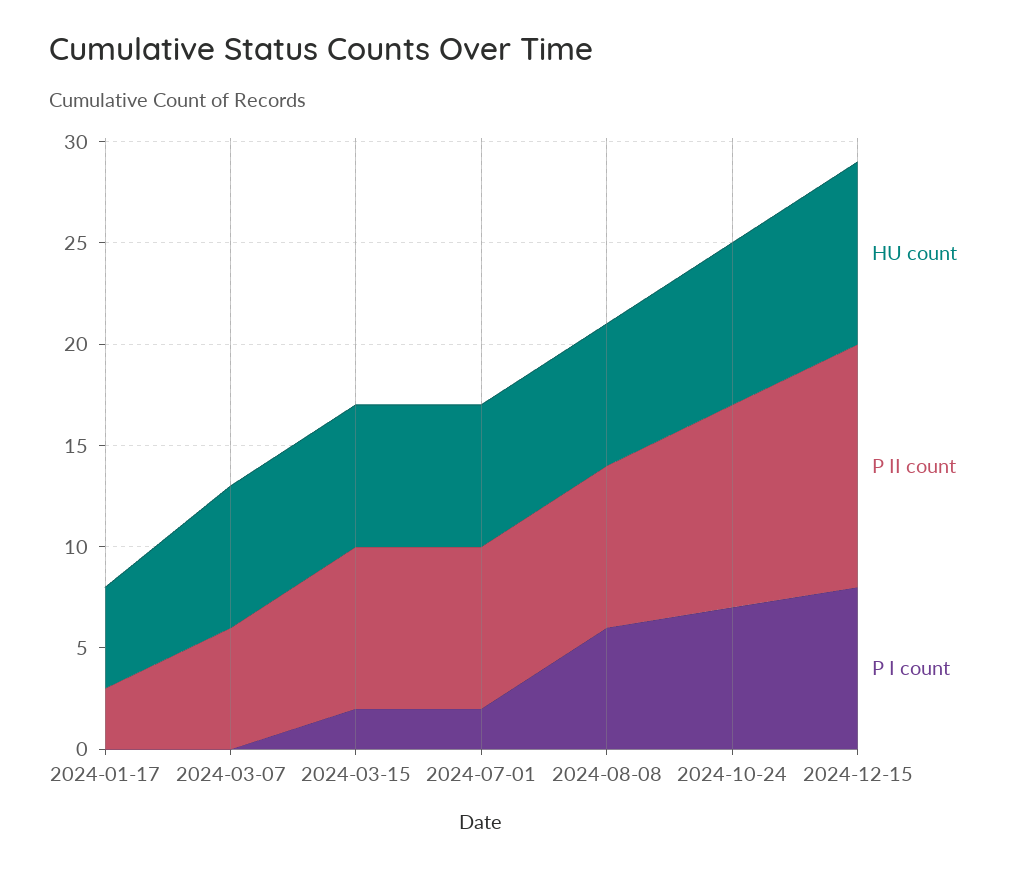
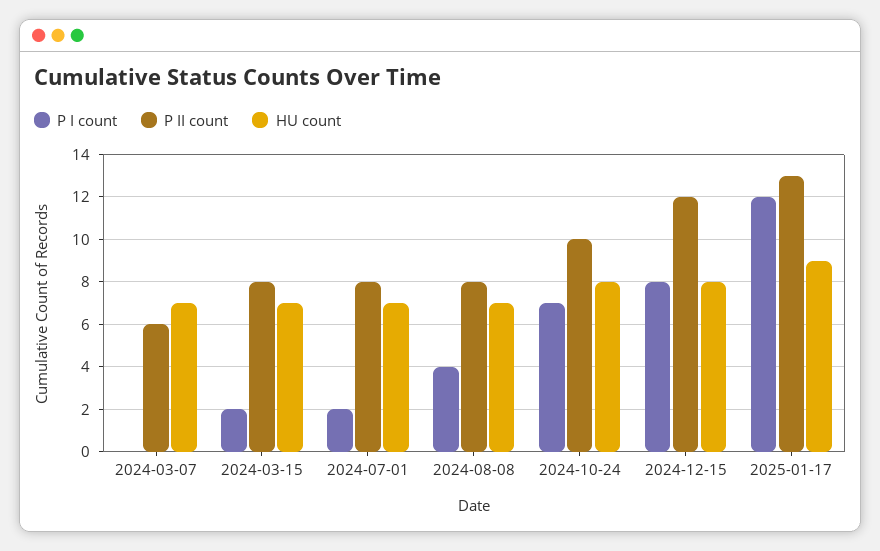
HU count, 2024-01-17: 5 -> none
P II count, 2024-01-17: 3 -> none
P I count, 2024-01-17: 0 -> none
P I count, 2024-08-08: 6 -> 4
HU count, 2024-12-15: 9 -> 8
P I count, 2025-01-17: none -> 12
P II count, 2025-01-17: none -> 13
HU count, 2025-01-17: none -> 9

